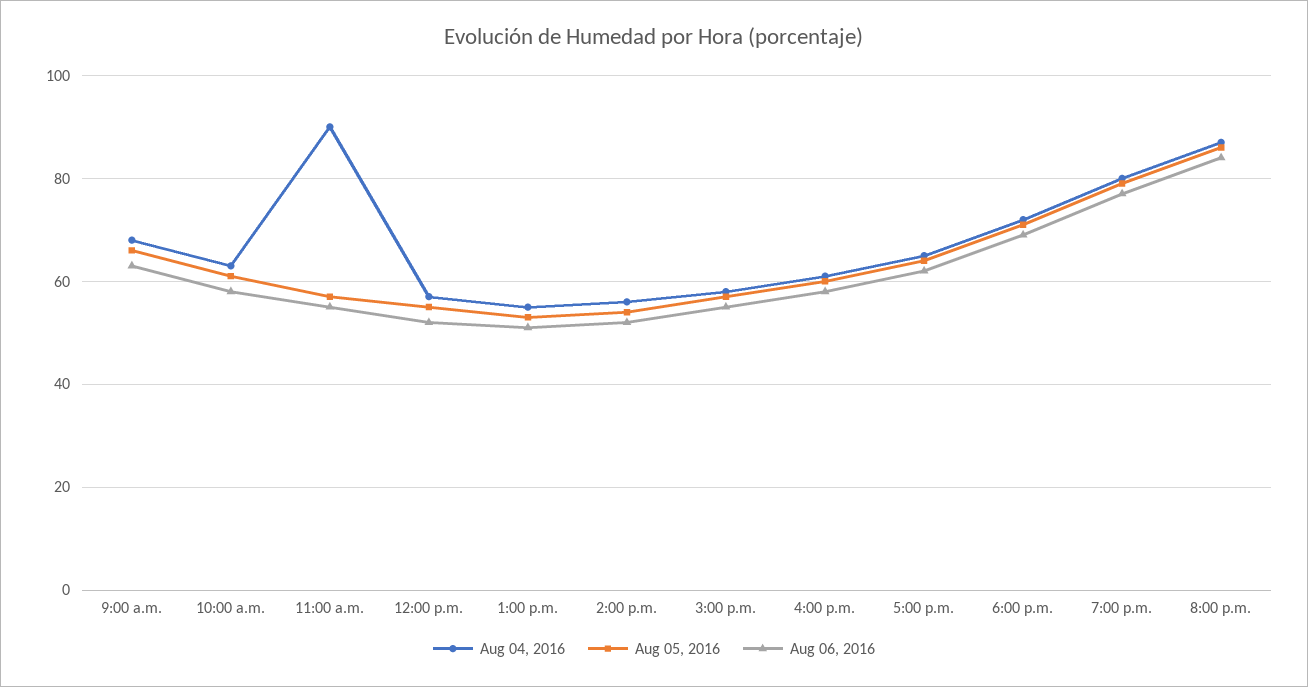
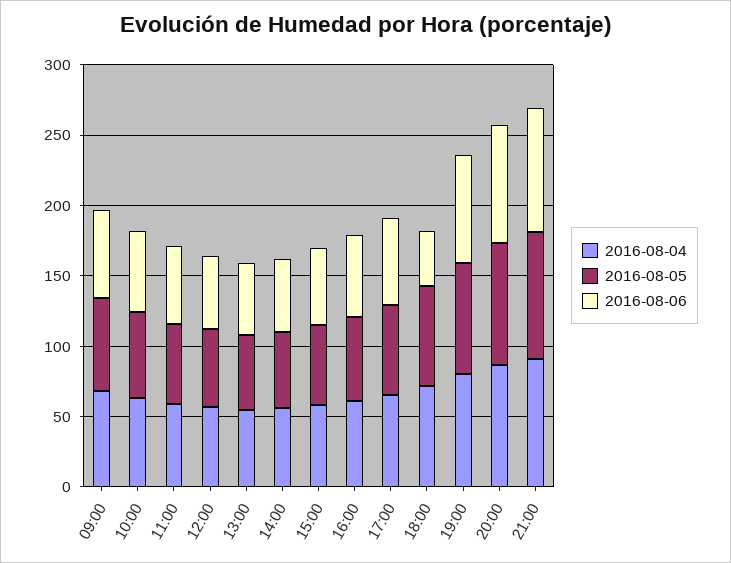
Aug 04, 2016, 11:00 a.m.: 90 -> 60
Aug 06, 2016, 6:00 p.m.: 70 -> 40
Aug 04, 2016, 21:00: none -> 90
Aug 05, 2016, 21:00: none -> 90
Aug 06, 2016, 21:00: none -> 90

